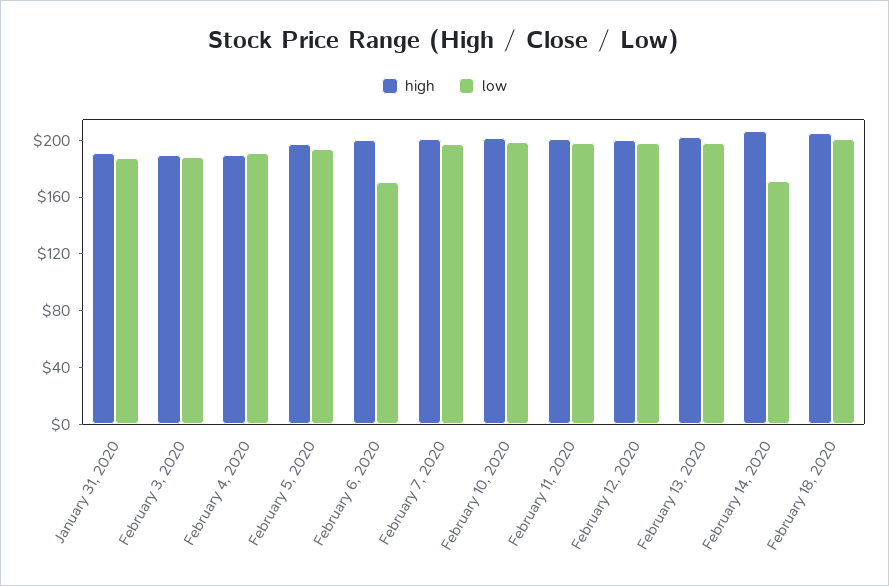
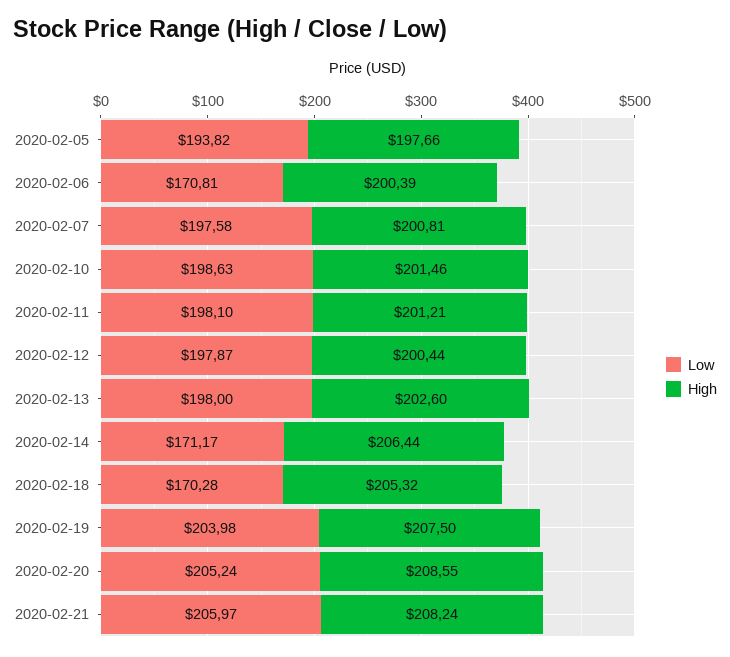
high, January 31, 2020: 190 -> none
low, January 31, 2020: 190 -> none
high, February 3, 2020: 190 -> none
low, February 3, 2020: 190 -> none
high, February 4, 2020: 190 -> none
low, February 4, 2020: 190 -> none
low, February 18, 2020: 200 -> 170.28
low, 2020-02-19: none -> 203.98
high, 2020-02-19: none -> 207.5
low, 2020-02-20: none -> 205.24
high, 2020-02-20: none -> 208.55
low, 2020-02-21: none -> 205.97
high, 2020-02-21: none -> 208.24

